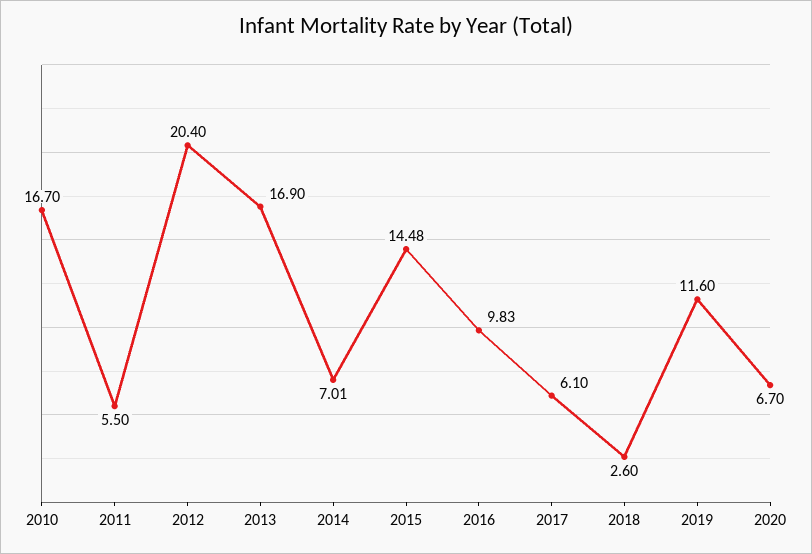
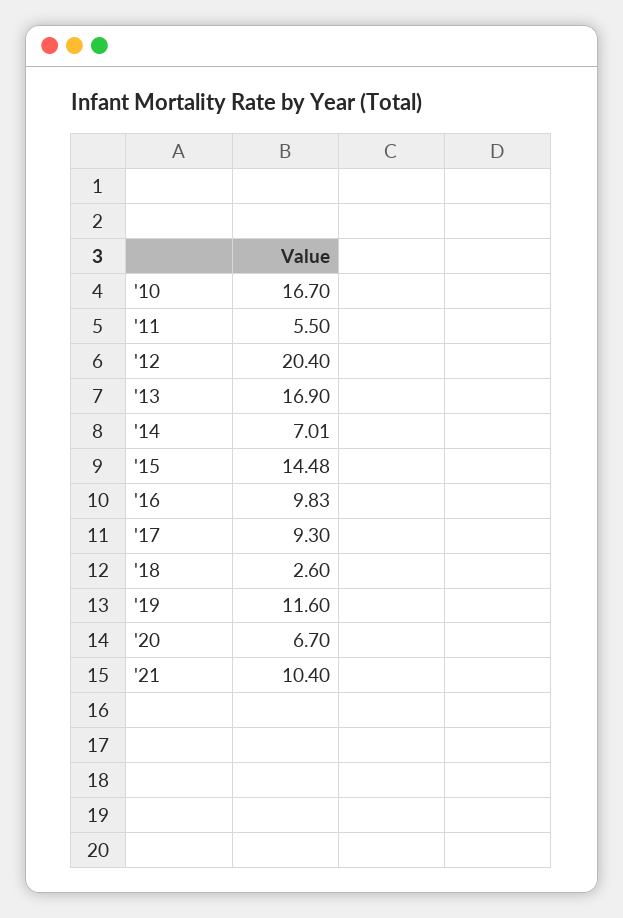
2017: 6.1 -> 9.3
'21: none -> 10.4

